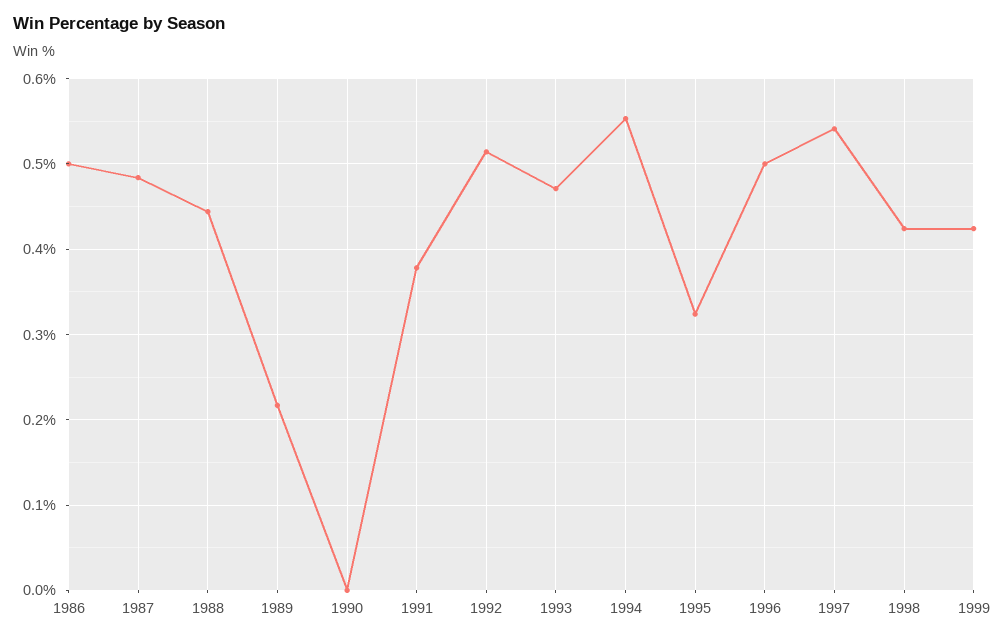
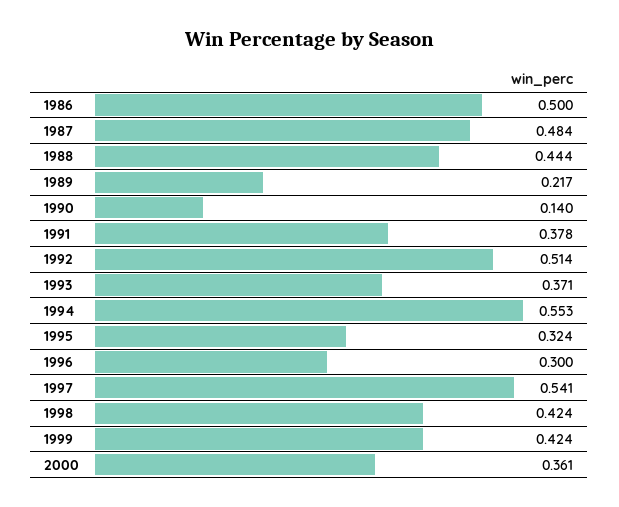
1990: 0 -> 0.14
1993: 0.47 -> 0.371
1996: 0.5 -> 0.3
2000: none -> 0.361

